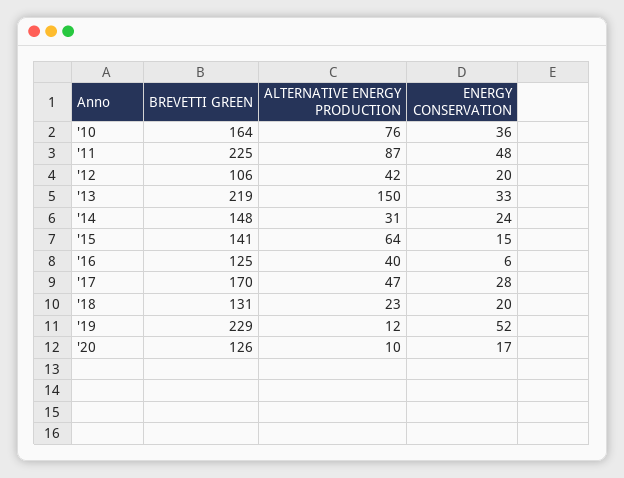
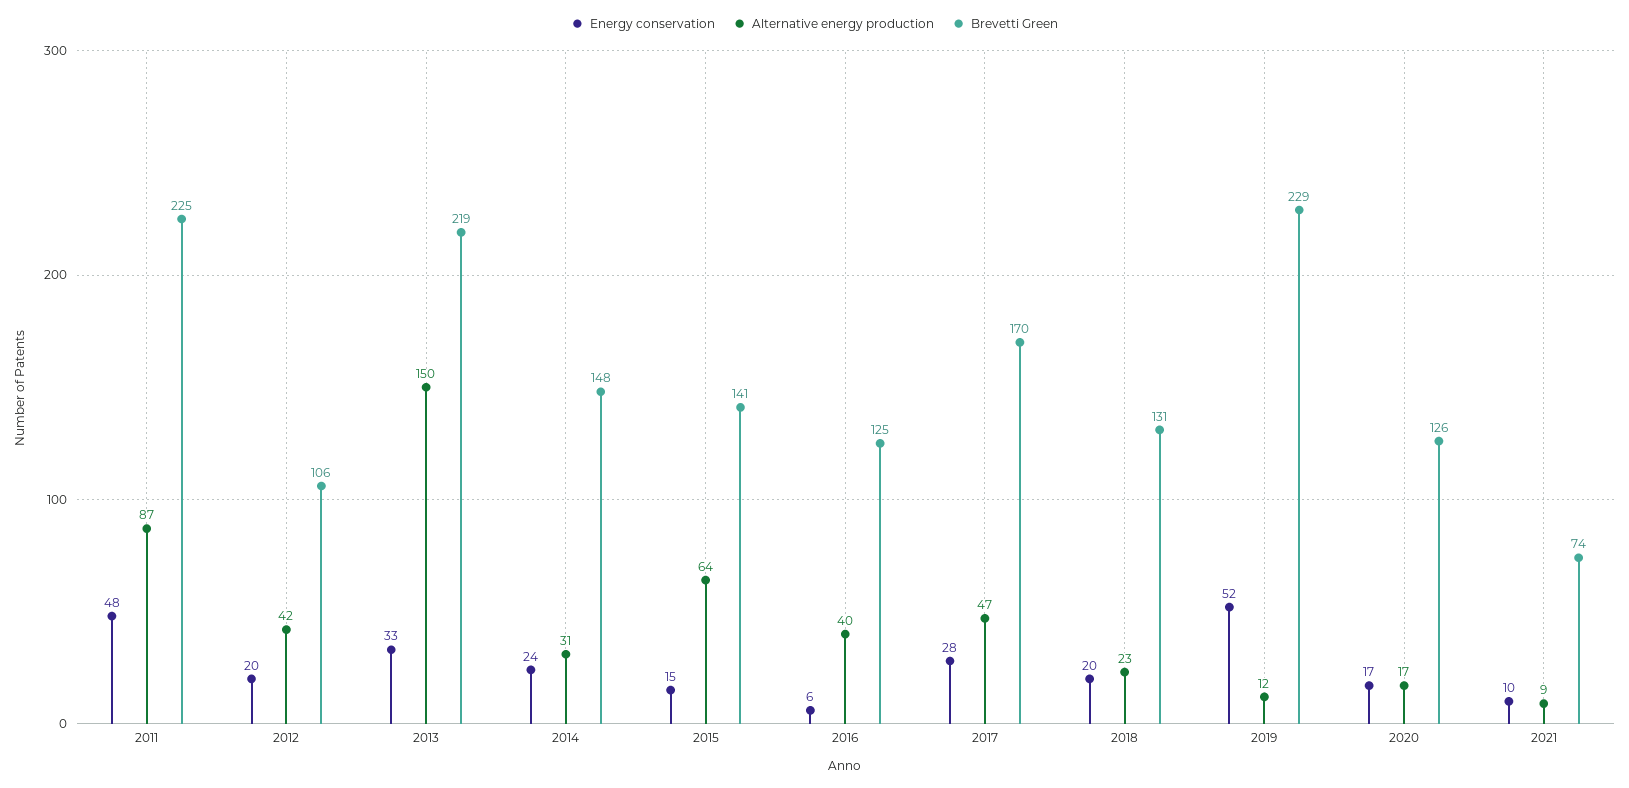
BREVETTI GREEN, '10: 164 -> none
ALTERNATIVE ENERGY PRODUCTION, '10: 76 -> none
ENERGY CONSERVATION, '10: 36 -> none
ALTERNATIVE ENERGY PRODUCTION, '20: 10 -> 17
ENERGY CONSERVATION, 2021: none -> 10
ALTERNATIVE ENERGY PRODUCTION, 2021: none -> 9
BREVETTI GREEN, 2021: none -> 74

